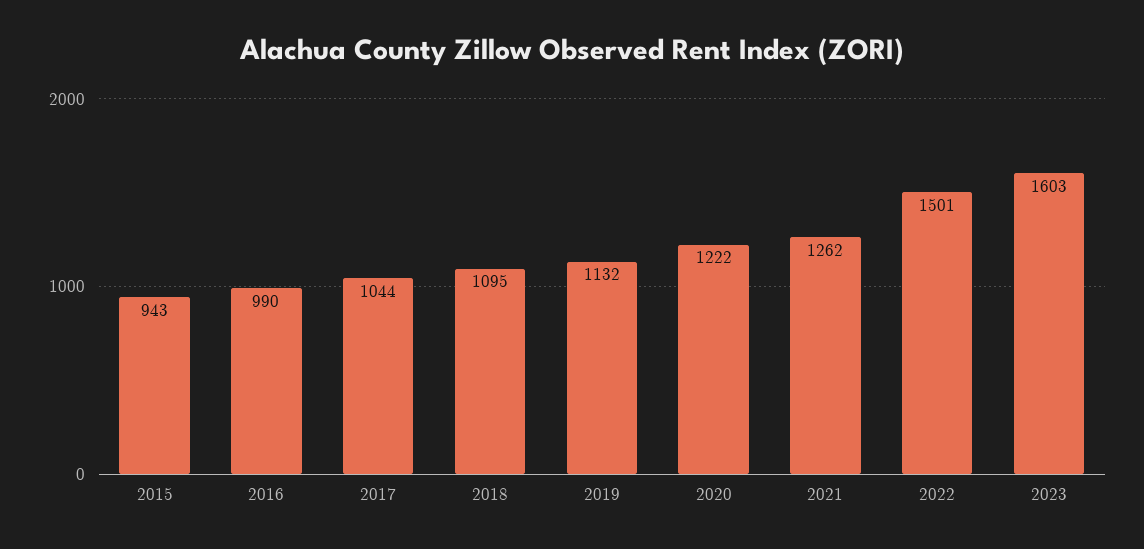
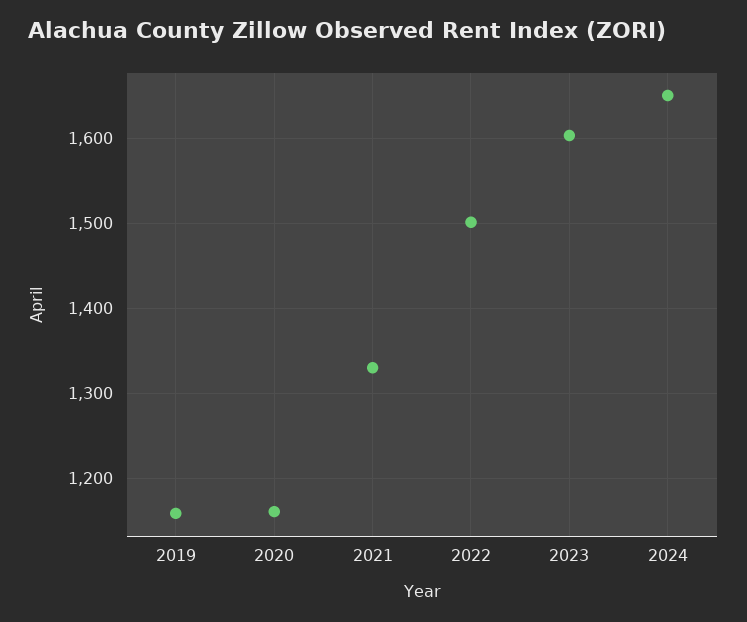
2015: 943 -> none
2016: 990 -> none
2017: 1044 -> none
2018: 1095 -> none
2019: 1132 -> 1160
2020: 1222 -> 1160
2021: 1262 -> 1330
2024: none -> 1650

